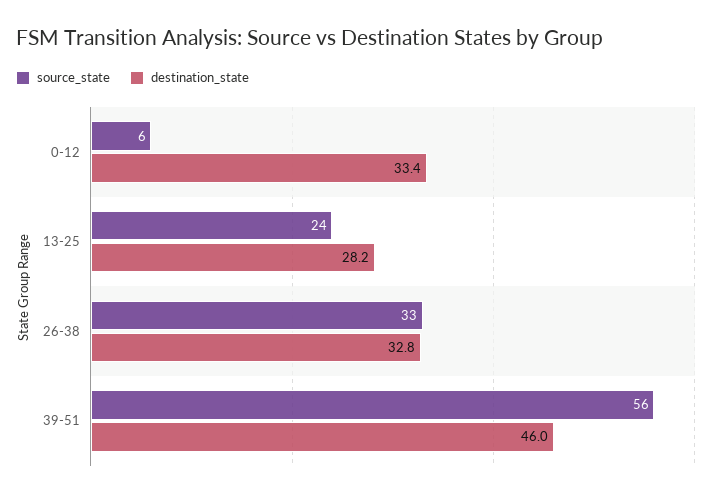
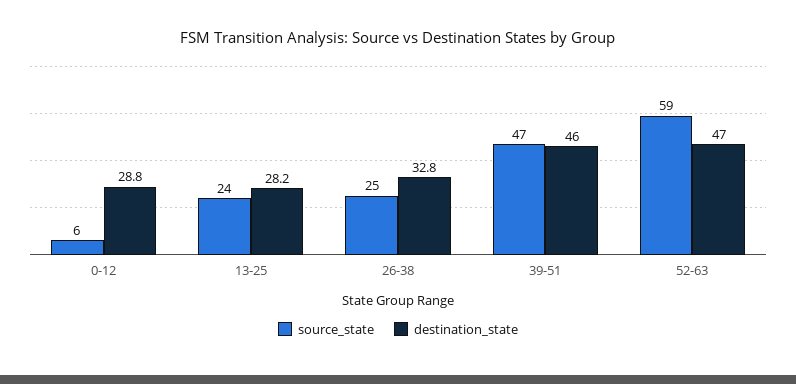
destination_state, 0-12: 33.4 -> 28.8
source_state, 26-38: 33 -> 25
source_state, 39-51: 56 -> 47
source_state, 52-63: none -> 59
destination_state, 52-63: none -> 47

